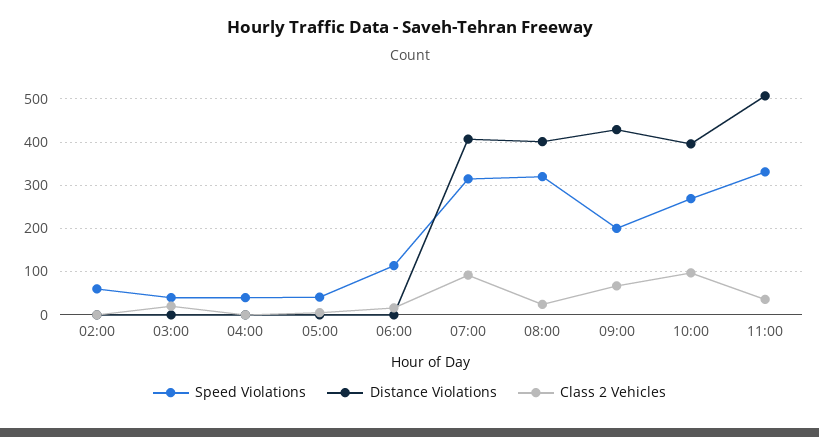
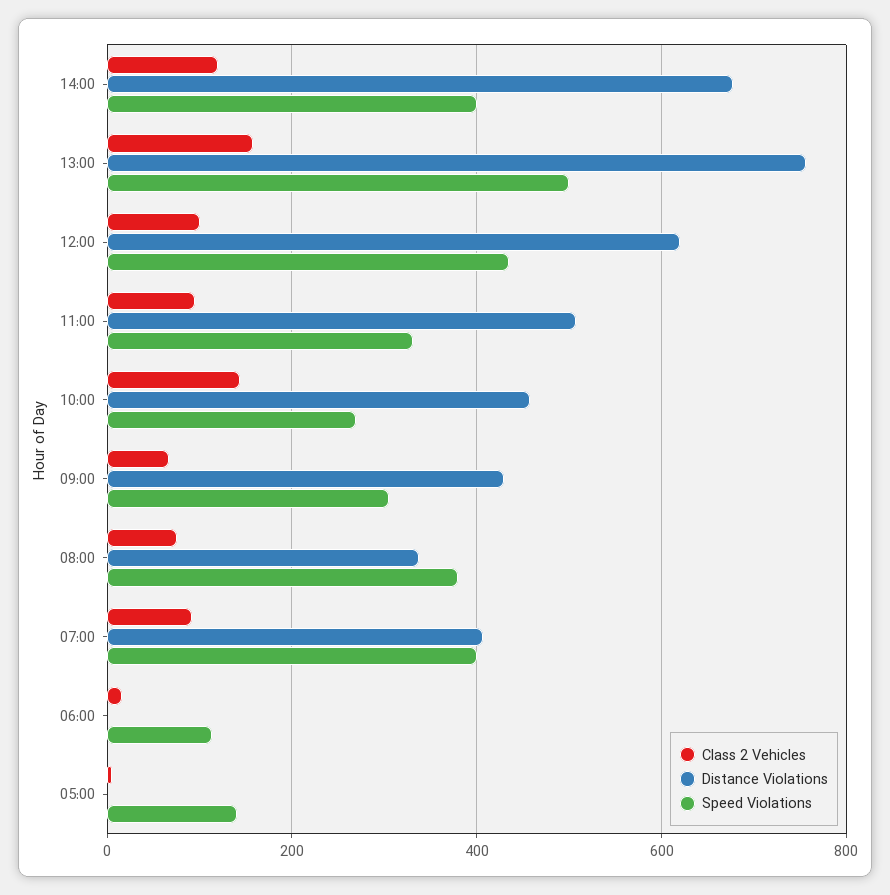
Speed Violations, 02:00: 60 -> none
Distance Violations, 02:00: 0 -> none
Class 2 Vehicles, 02:00: 0 -> none
Speed Violations, 03:00: 40 -> none
Distance Violations, 03:00: 0 -> none
Class 2 Vehicles, 03:00: 20 -> none
Speed Violations, 04:00: 40 -> none
Distance Violations, 04:00: 0 -> none
Class 2 Vehicles, 04:00: 0 -> none
Speed Violations, 05:00: 40 -> 140
Speed Violations, 07:00: 320 -> 400
Speed Violations, 08:00: 320 -> 380
Distance Violations, 08:00: 400 -> 340
Class 2 Vehicles, 08:00: 20 -> 80
Speed Violations, 09:00: 200 -> 300
Distance Violations, 10:00: 400 -> 460
Class 2 Vehicles, 10:00: 100 -> 140
Class 2 Vehicles, 11:00: 40 -> 100
Class 2 Vehicles, 14:00: none -> 120
Distance Violations, 14:00: none -> 680
Speed Violations, 14:00: none -> 400
Class 2 Vehicles, 13:00: none -> 160
Distance Violations, 13:00: none -> 760
Speed Violations, 13:00: none -> 500
Class 2 Vehicles, 12:00: none -> 100
Distance Violations, 12:00: none -> 620
Speed Violations, 12:00: none -> 440

